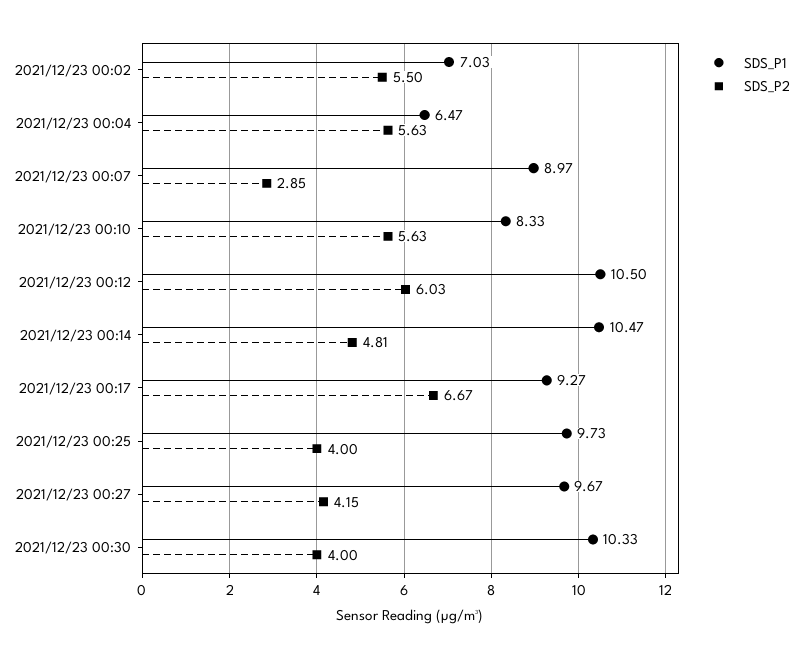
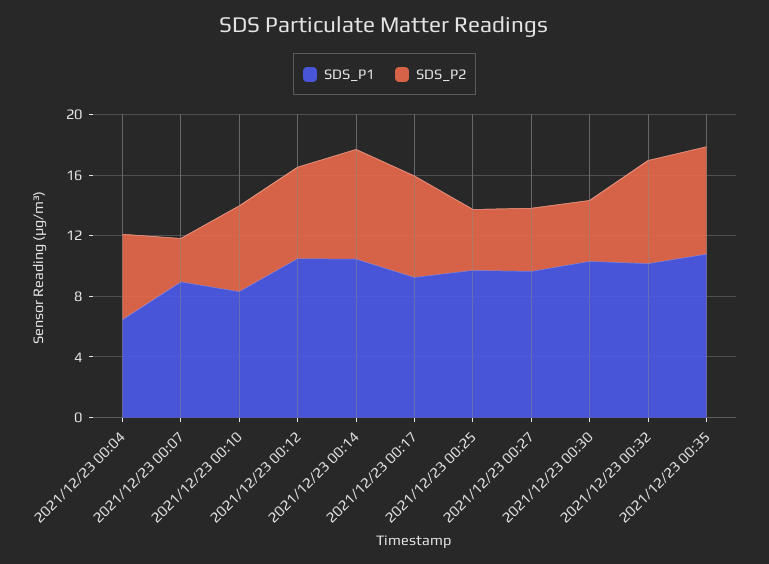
SDS_P1, 2021/12/23 00:02: 7.03 -> none
SDS_P2, 2021/12/23 00:02: 5.5 -> none
SDS_P2, 2021/12/23 00:14: 4.81 -> 7
SDS_P1, 2021/12/23 00:32: none -> 10
SDS_P2, 2021/12/23 00:32: none -> 7
SDS_P1, 2021/12/23 00:35: none -> 11
SDS_P2, 2021/12/23 00:35: none -> 7

